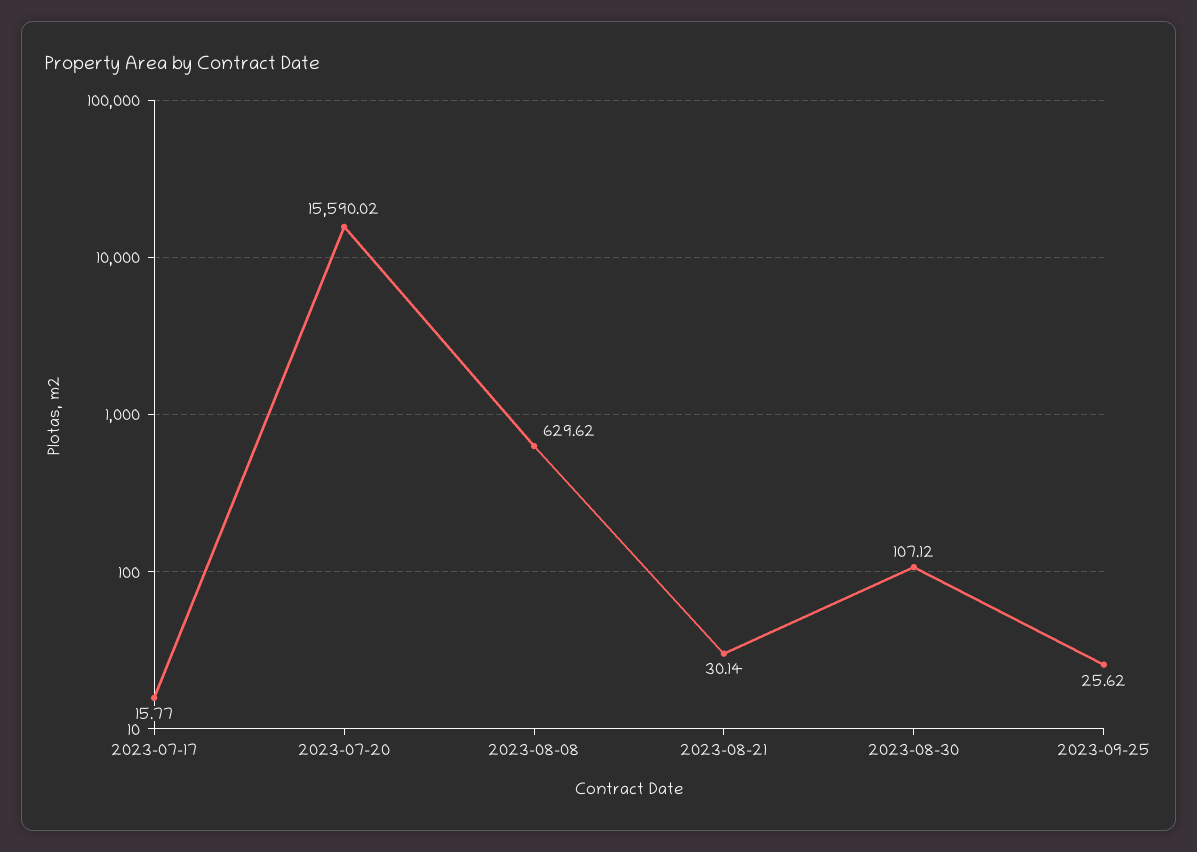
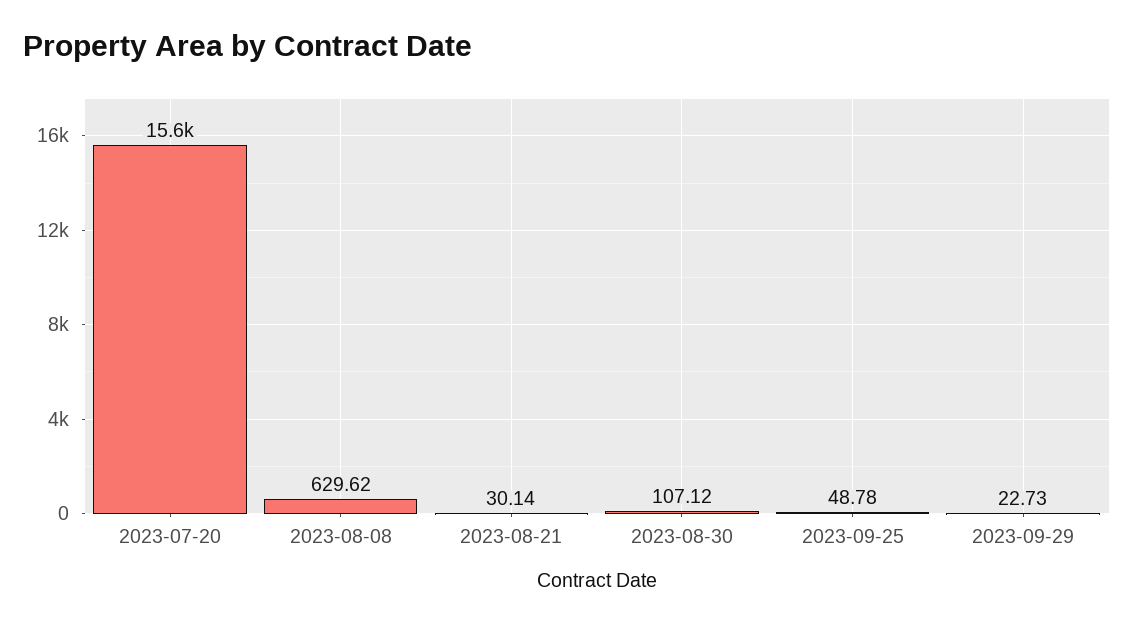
2023-07-17: 15.77 -> none
2023-09-25: 25.62 -> 48.78
2023-09-29: none -> 22.73

